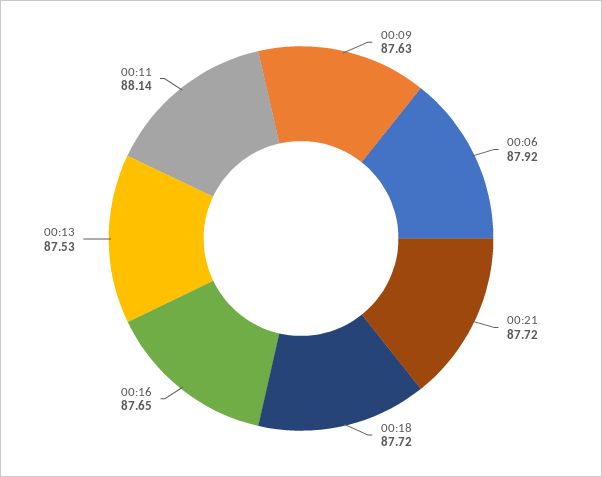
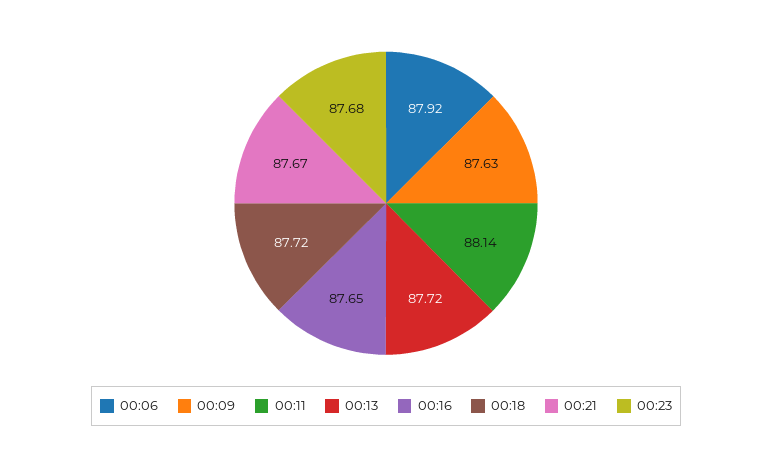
00:21: 87.72 -> 87.67
00:13: 87.53 -> 87.72
00:23: none -> 87.68

